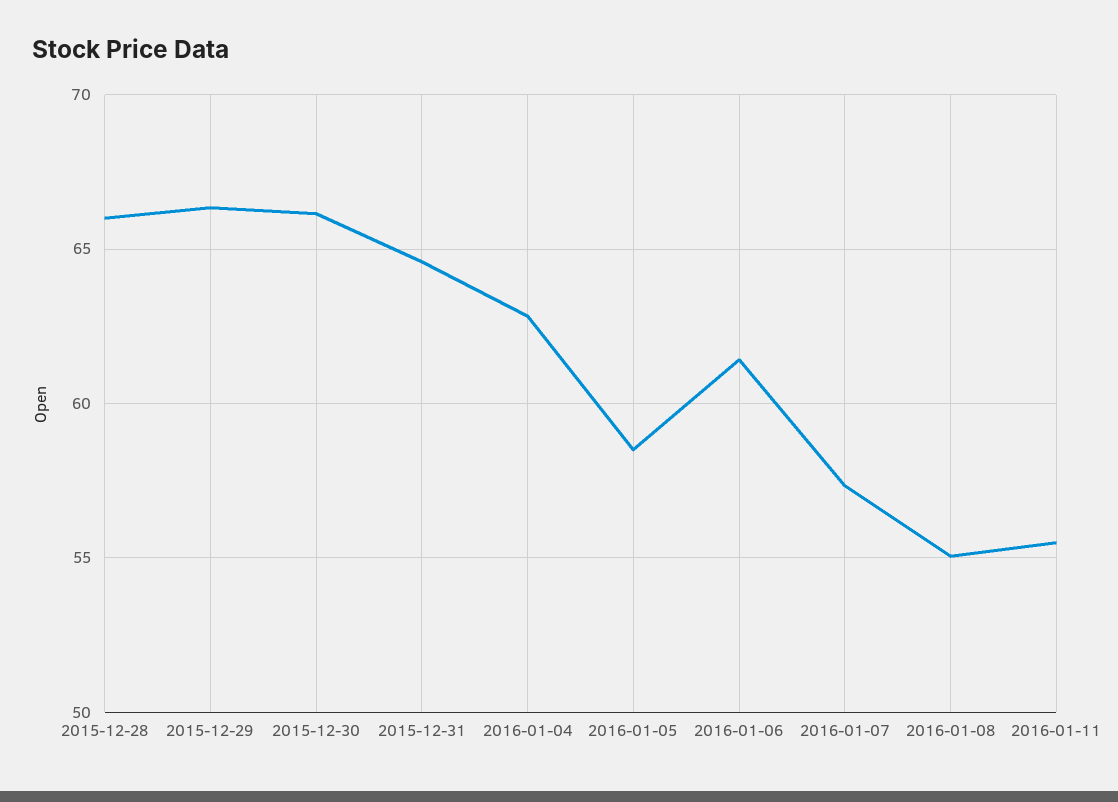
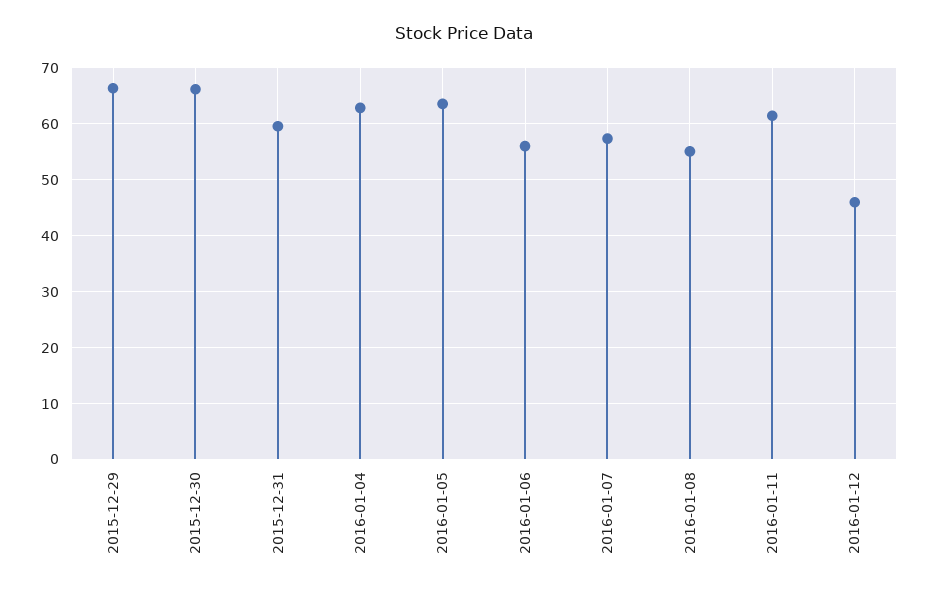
2015-12-28: 66 -> none
2015-12-31: 64.5 -> 60
2016-01-05: 58.5 -> 64
2016-01-06: 61.5 -> 56
2016-01-11: 55.5 -> 62
2016-01-12: none -> 46

